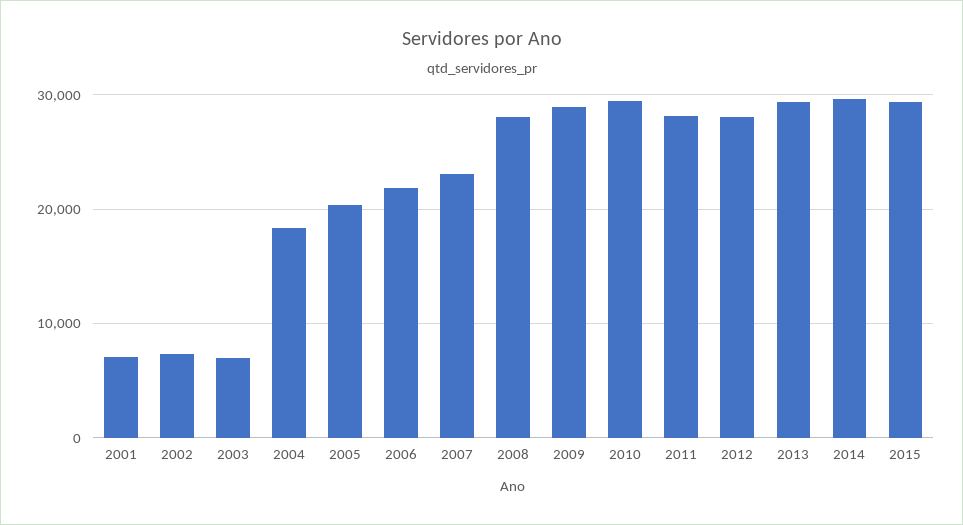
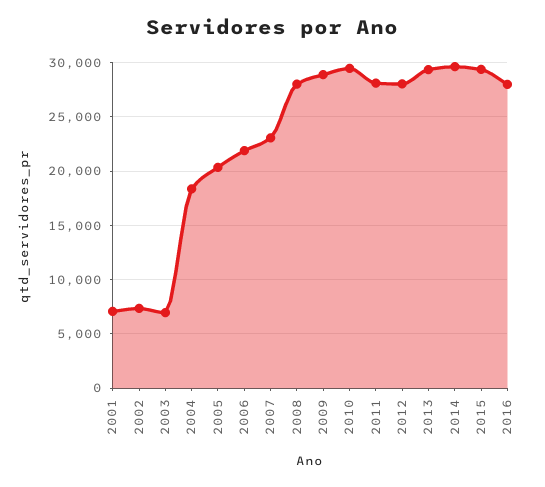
2016: none -> 28000

